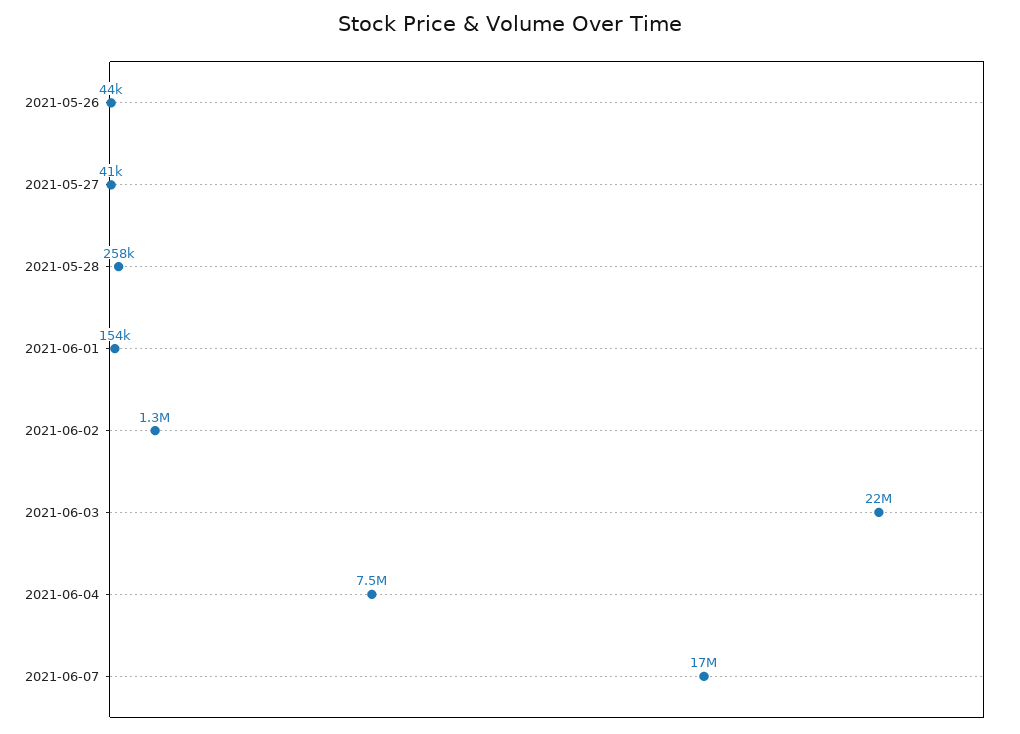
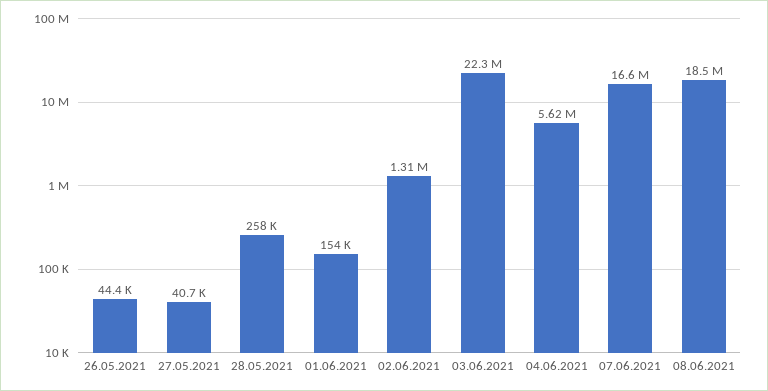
2021-06-04: 7500000 -> 5620000
08.06.2021: none -> 18500000

